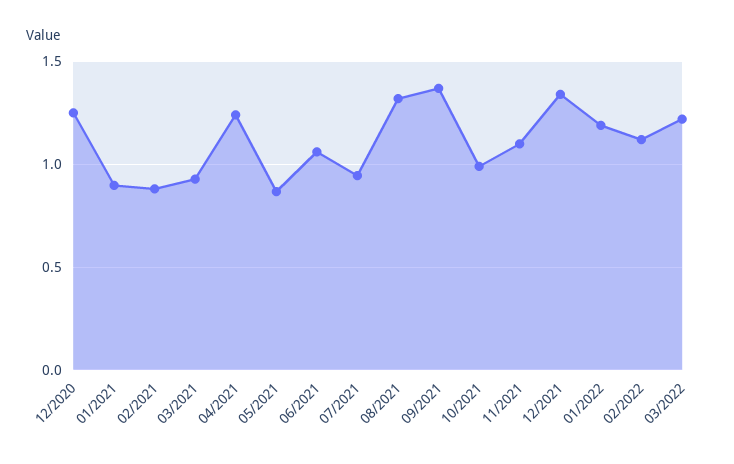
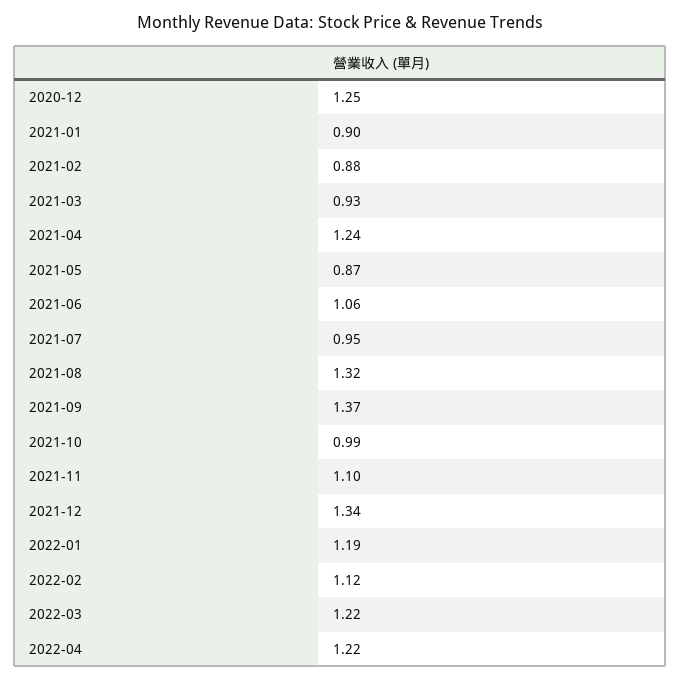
2022-04: none -> 1.22

